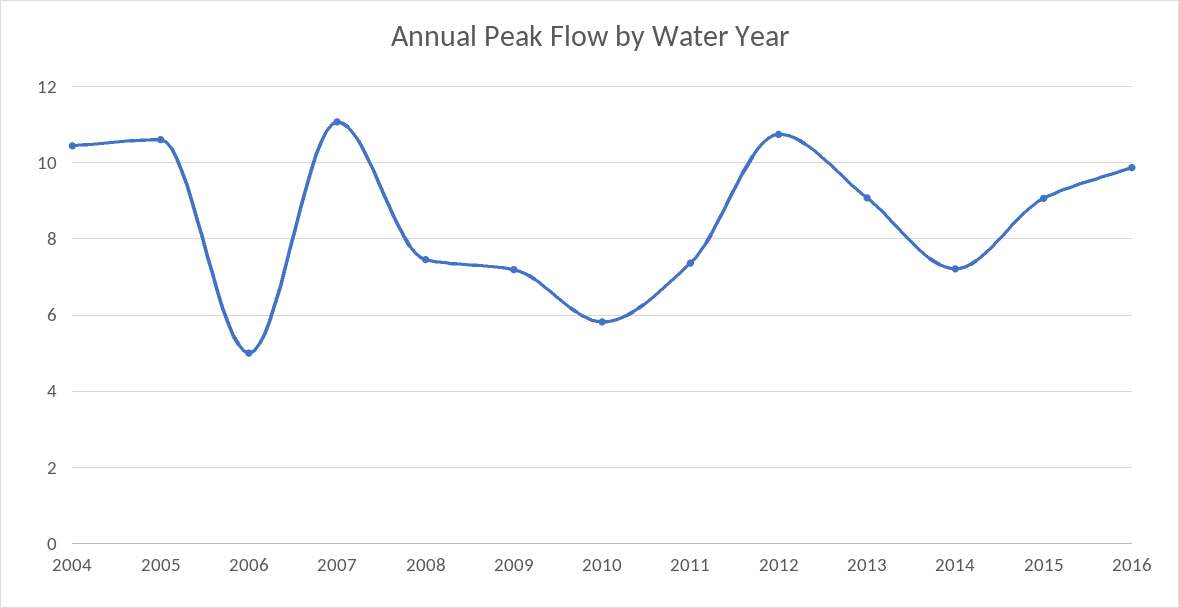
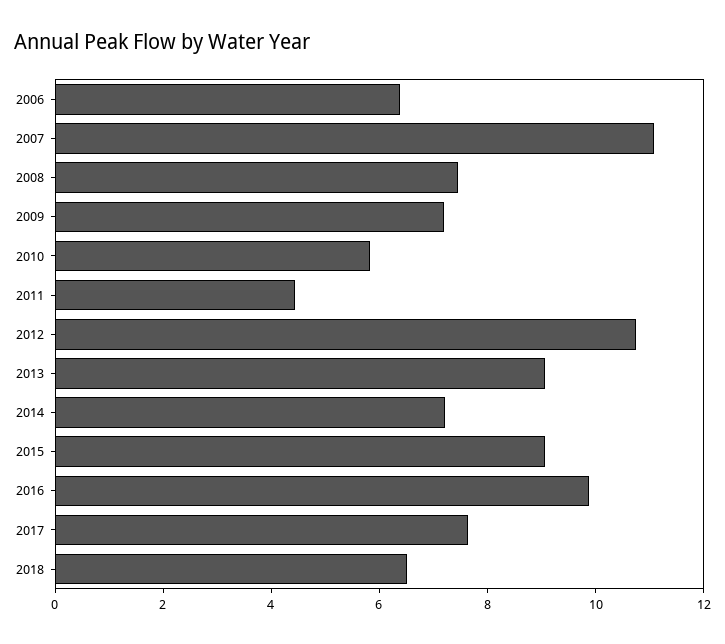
2004: 10.4 -> none
2005: 10.6 -> none
2006: 5 -> 6.5
2011: 7.4 -> 4.5
2017: none -> 7.5
2018: none -> 6.5

